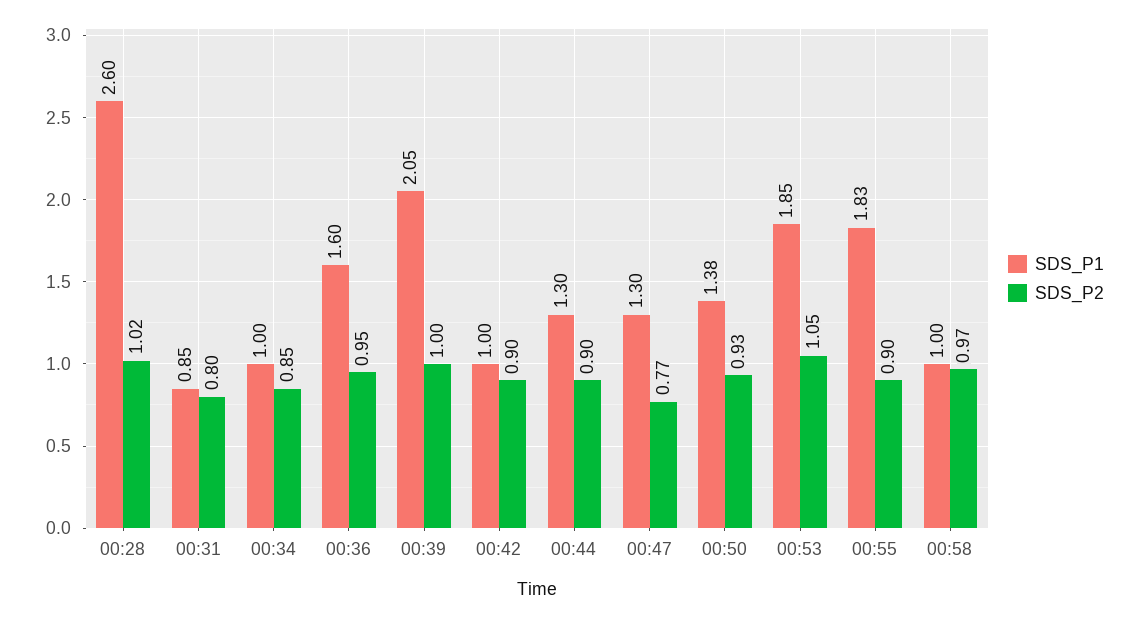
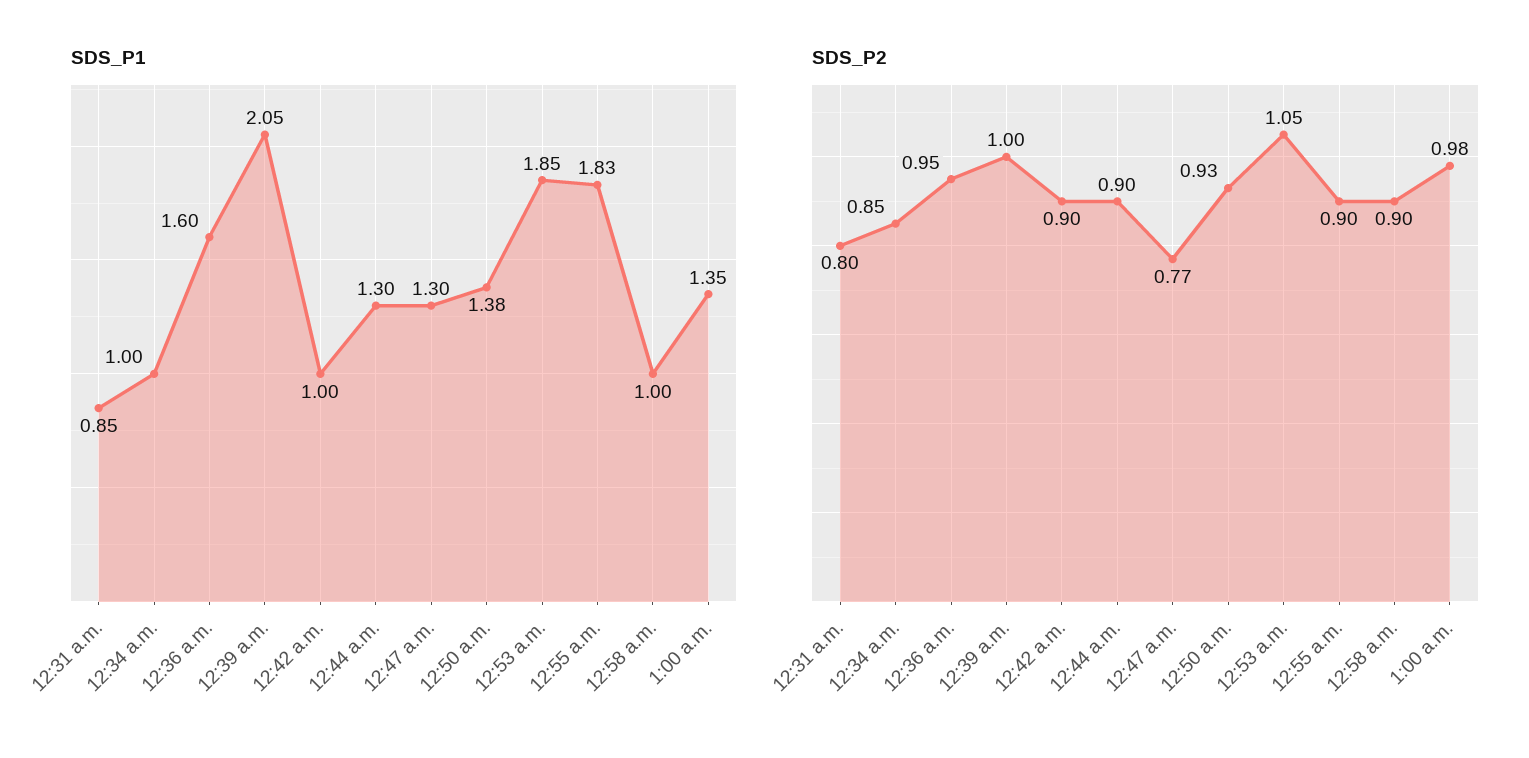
SDS_P1, 00:28: 2.6 -> none
SDS_P2, 00:28: 1.02 -> none
SDS_P2, 00:58: 0.97 -> 0.9
SDS_P1, 1:00 a.m.: none -> 1.35
SDS_P2, 1:00 a.m.: none -> 0.98

